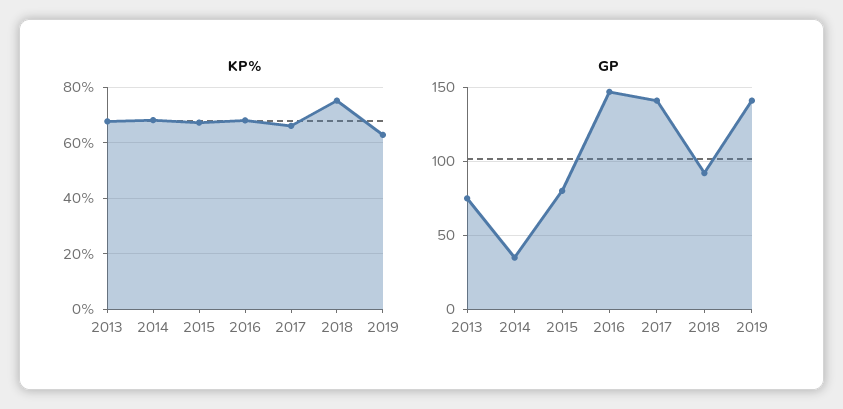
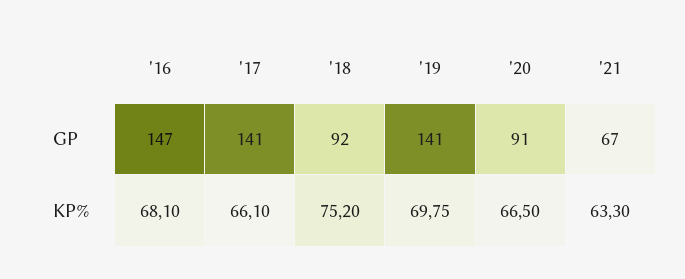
KP%, 2013: 67.5 -> none
KP%, 2014: 67.5 -> none
KP%, 2015: 67.5 -> none
KP%, 2019: 62.5 -> 69.75
GP, 2013: 75 -> none
GP, 2014: 35 -> none
GP, 2015: 80 -> none
GP, '20: none -> 91
GP, '21: none -> 67
KP%, '20: none -> 66.5
KP%, '21: none -> 63.3

